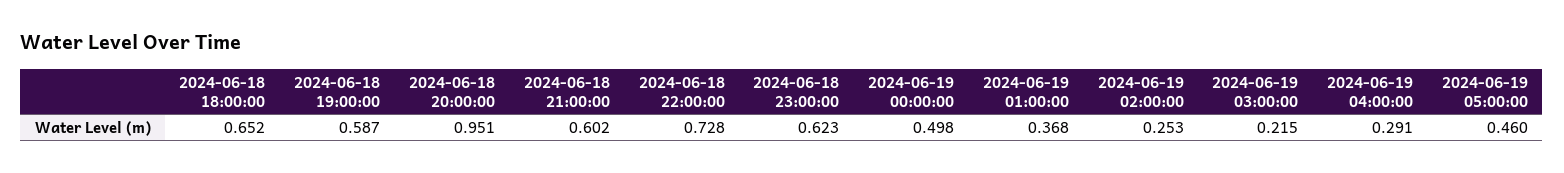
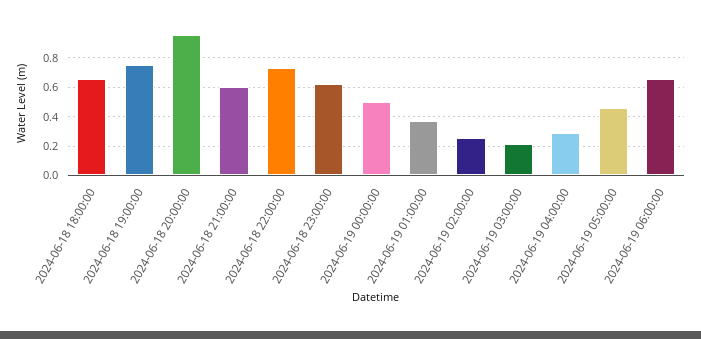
2024-06-18 19:00:00: 0.587 -> 0.75
2024-06-19 06:00:00: none -> 0.65

